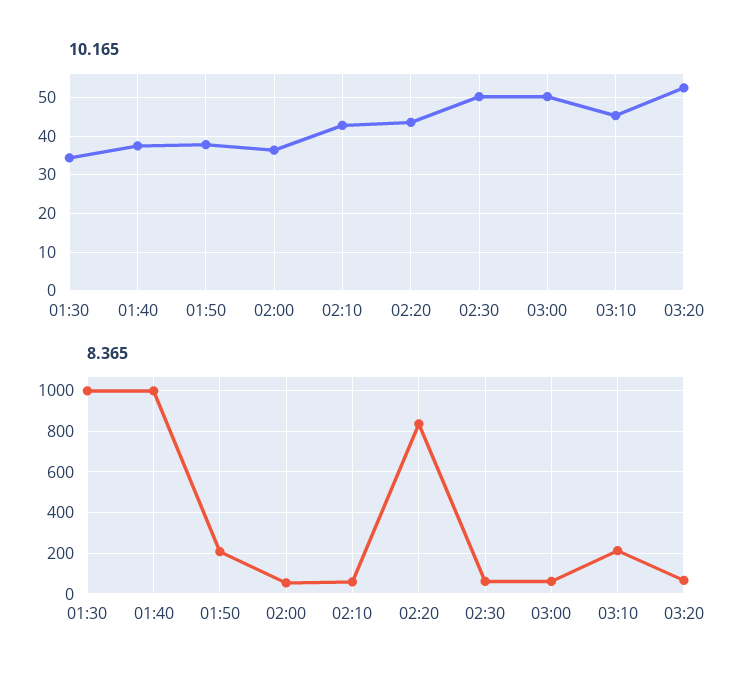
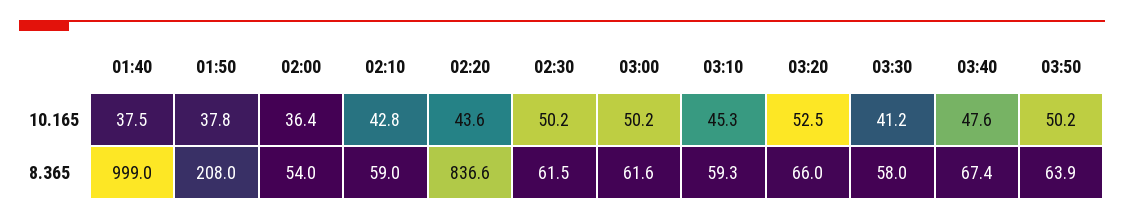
10.165, 01:30: 34 -> none
8.365, 01:30: 1000 -> none
8.365, 03:10: 200 -> 59.3
10.165, 03:30: none -> 41.2
10.165, 03:40: none -> 47.6
10.165, 03:50: none -> 50.2
8.365, 03:30: none -> 58
8.365, 03:40: none -> 67.4
8.365, 03:50: none -> 63.9

